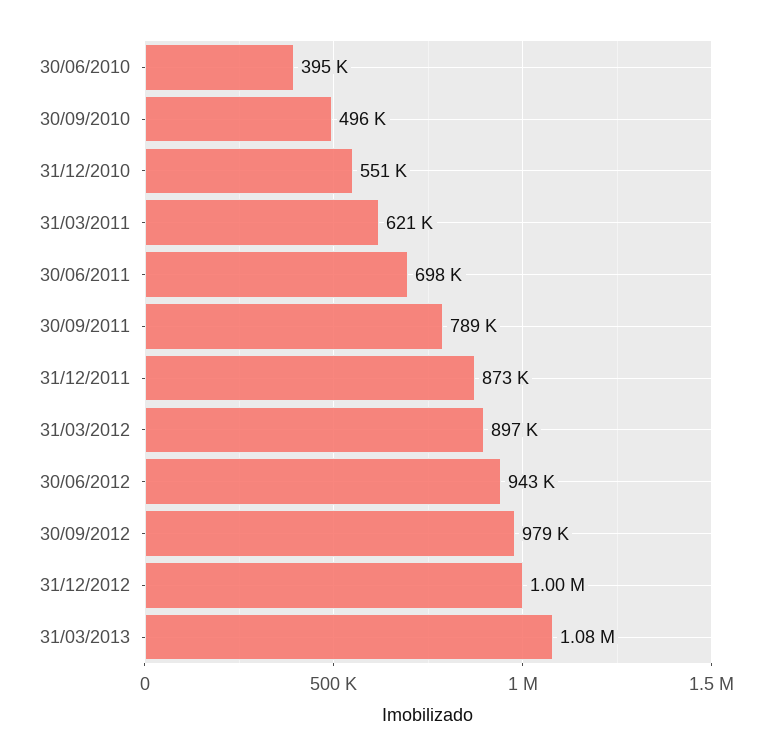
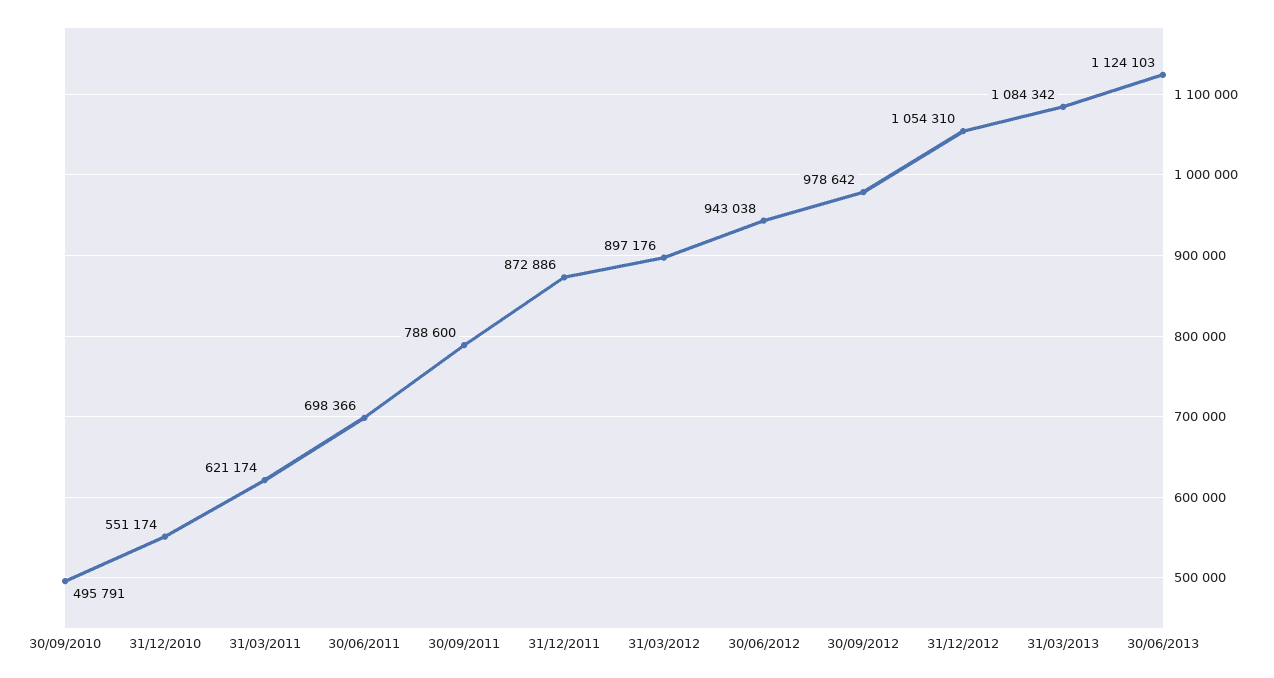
30/06/2010: 395000 -> none
31/12/2012: 1000000 -> 1054310
30/06/2013: none -> 1124103

